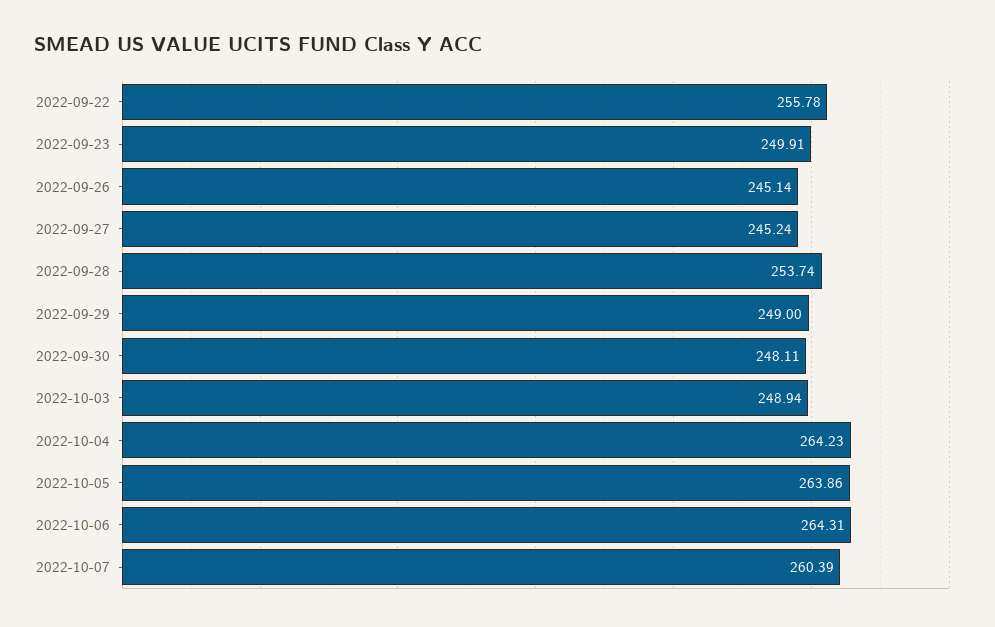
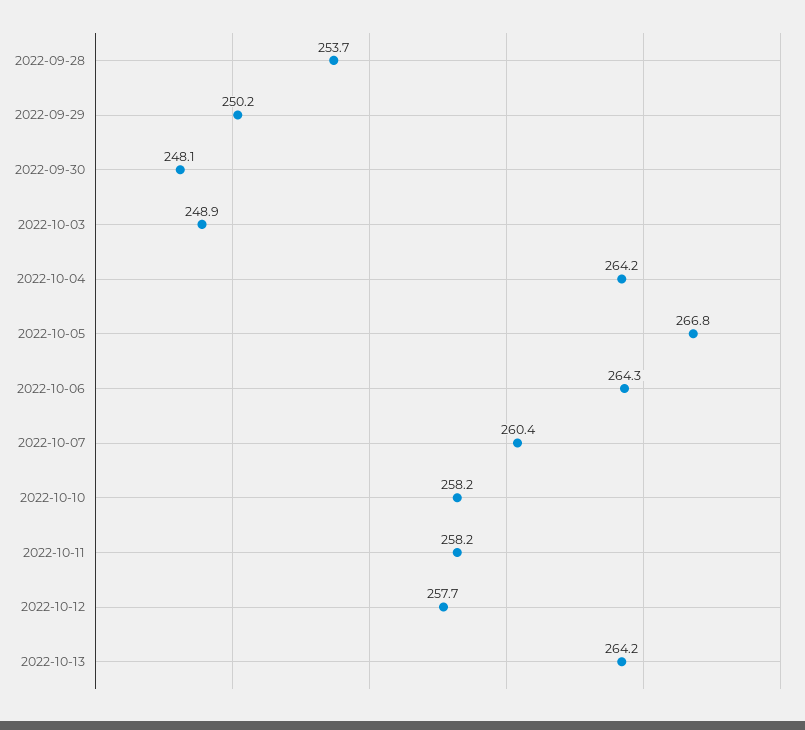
2022-09-22: 255.78 -> none
2022-09-23: 249.91 -> none
2022-09-26: 245.14 -> none
2022-09-27: 245.24 -> none
2022-09-29: 249 -> 250.2
2022-10-05: 263.86 -> 266.8
2022-10-10: none -> 258.2
2022-10-11: none -> 258.2
2022-10-12: none -> 257.7
2022-10-13: none -> 264.2

